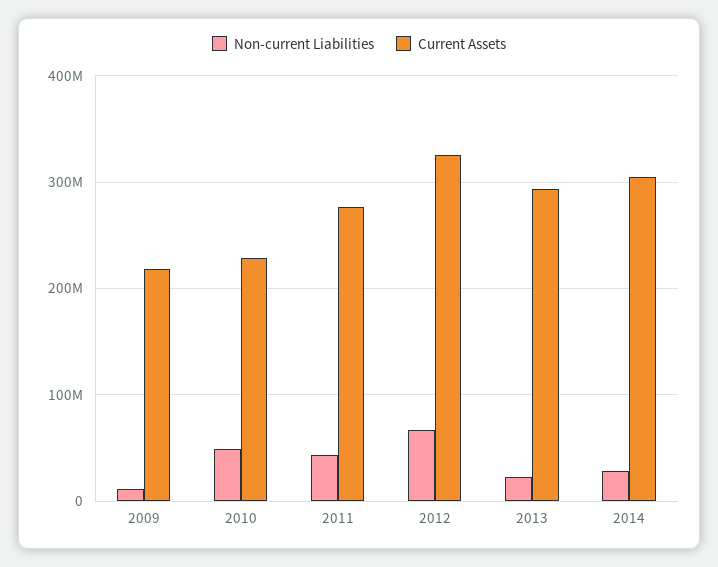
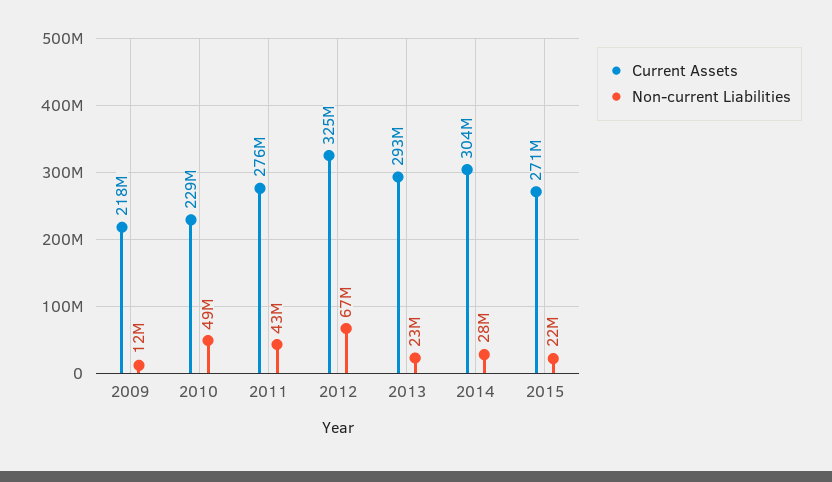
Current Assets, 2015: none -> 271000000
Non-current Liabilities, 2015: none -> 22000000

